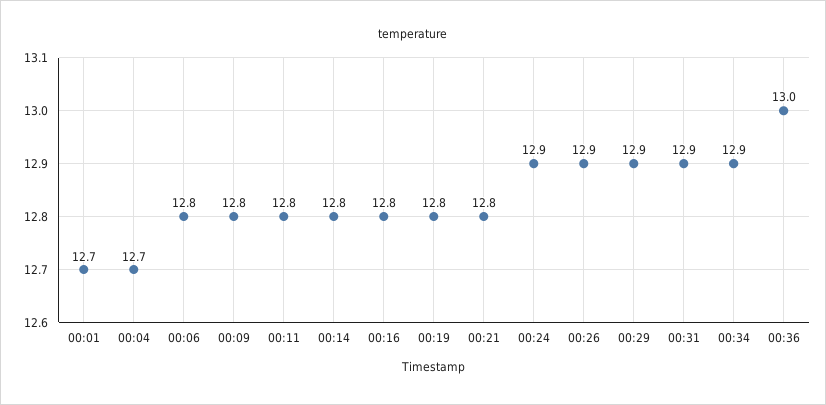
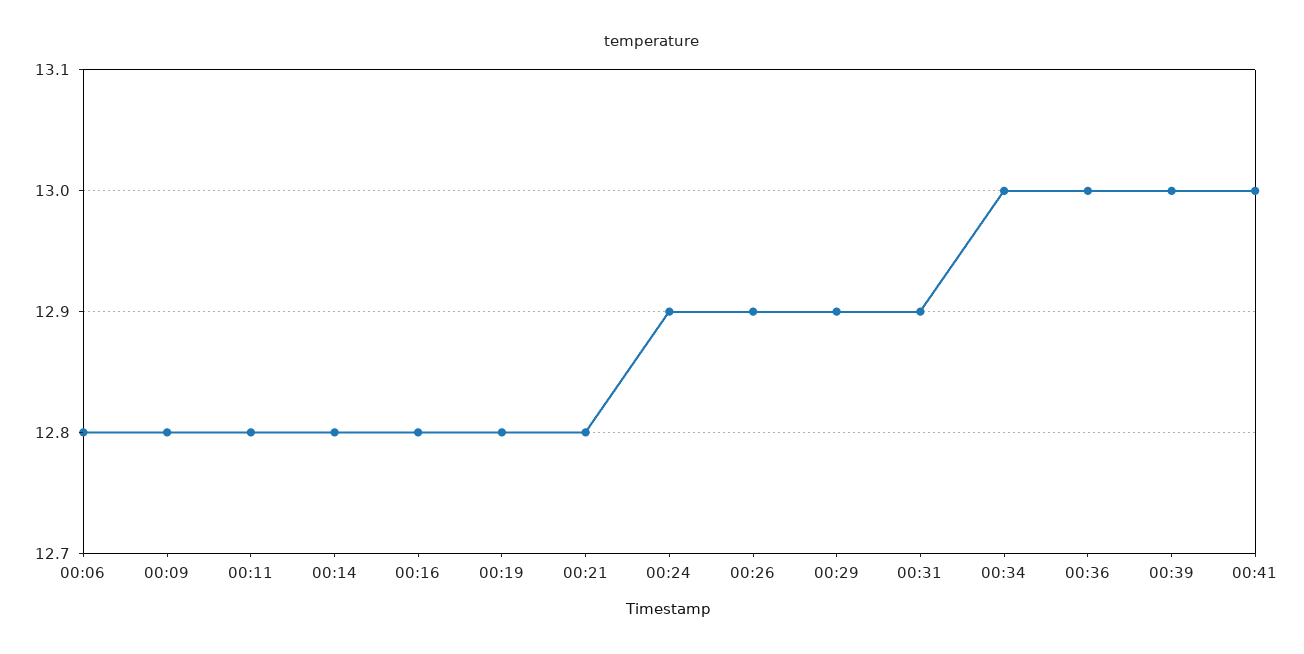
00:01: 12.7 -> none
00:04: 12.7 -> none
00:34: 12.9 -> 13
00:39: none -> 13
00:41: none -> 13

